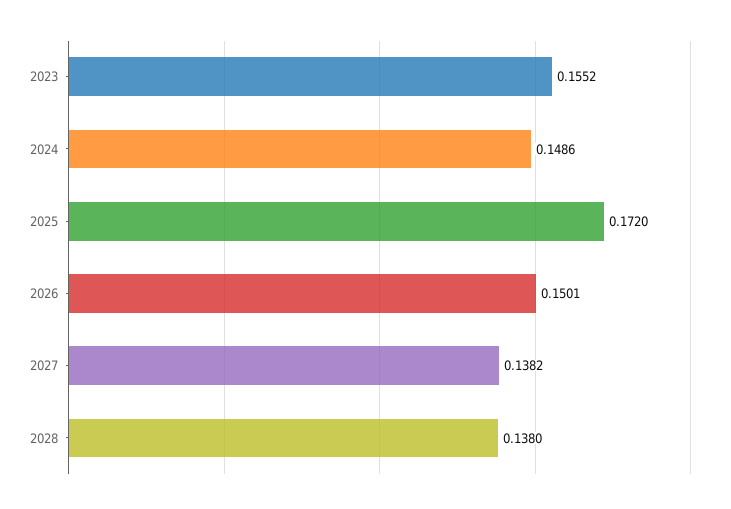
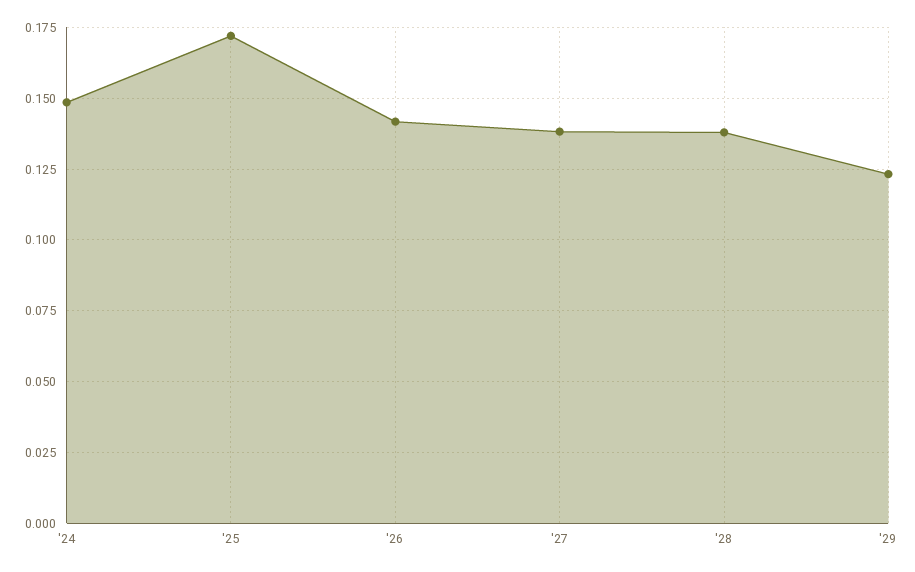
2023: 0.1552 -> none
2026: 0.1501 -> 0.1425
'29: none -> 0.1225

